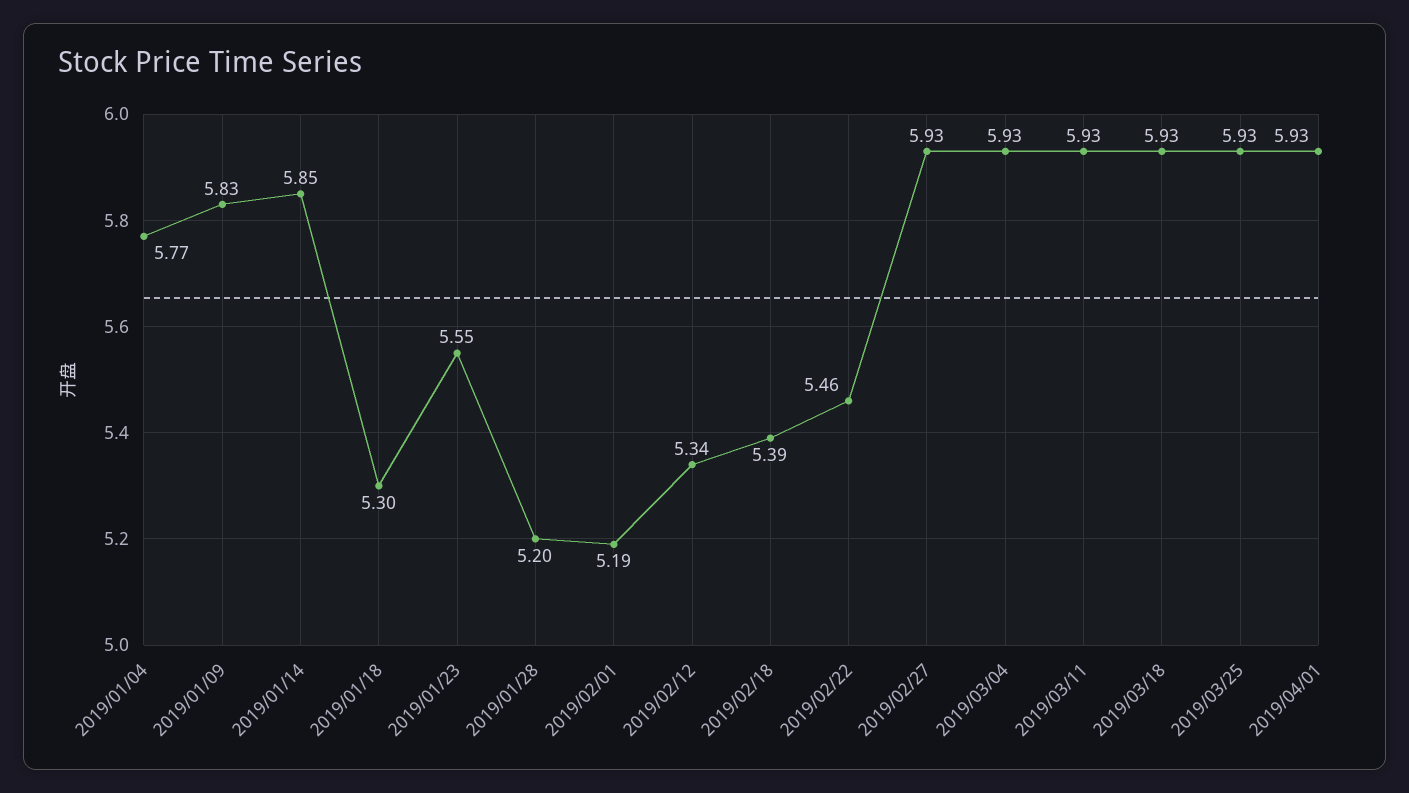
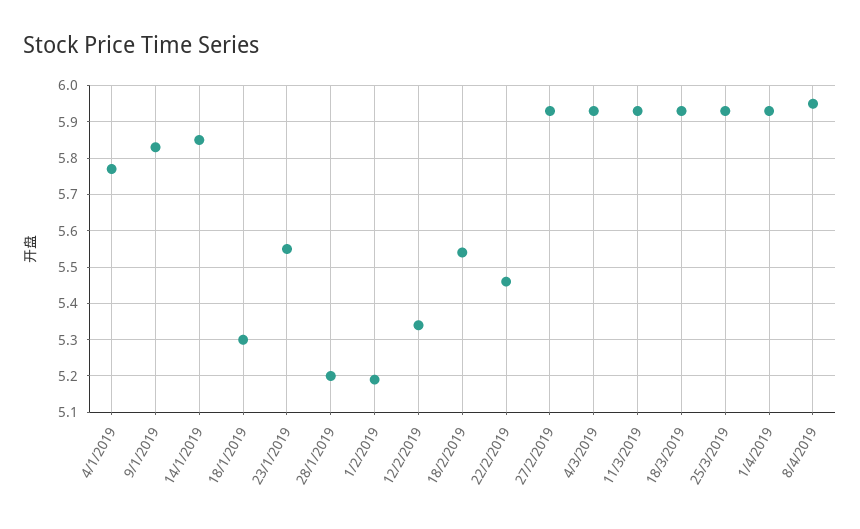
2019/02/18: 5.39 -> 5.55
8/4/2019: none -> 5.95

